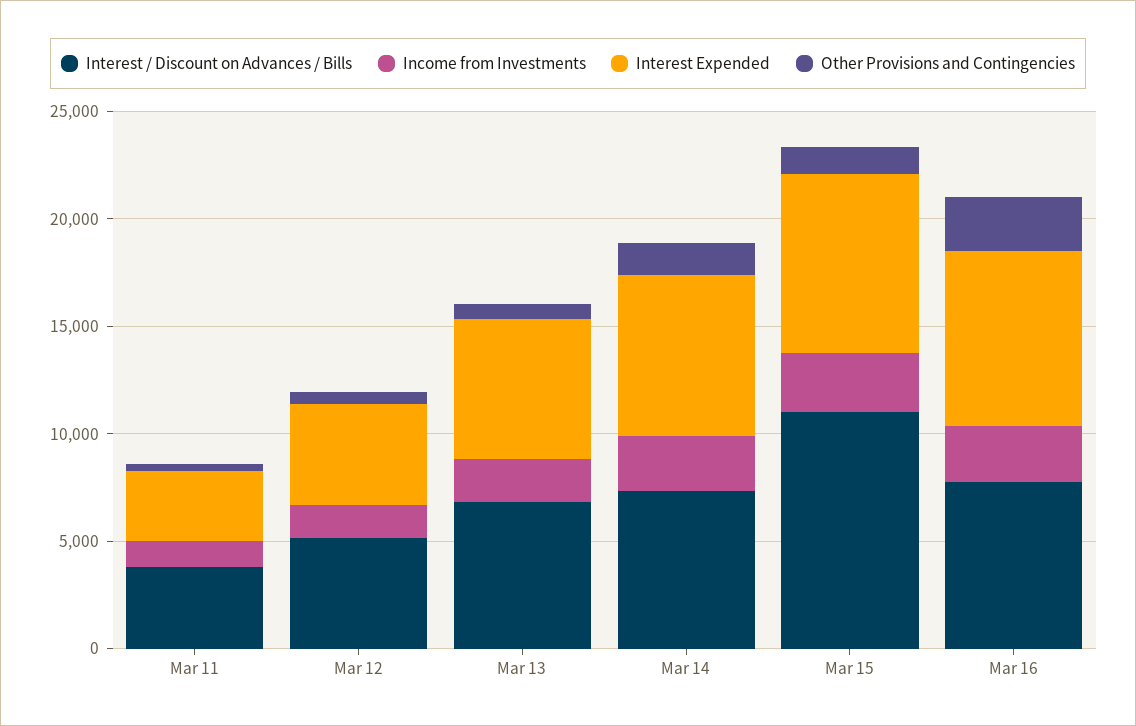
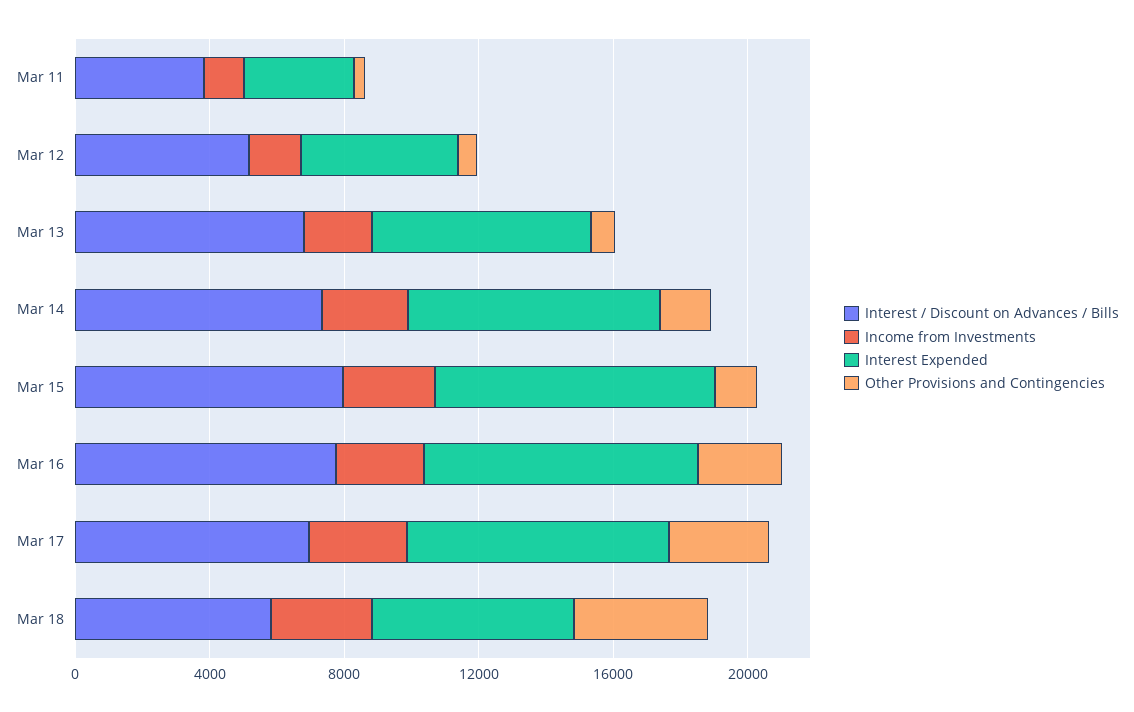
Interest / Discount on Advances / Bills, Mar 15: 11000 -> 8000
Interest / Discount on Advances / Bills, Mar 17: none -> 7000
Income from Investments, Mar 17: none -> 3000
Interest Expended, Mar 17: none -> 8000
Other Provisions and Contingencies, Mar 17: none -> 3000
Interest / Discount on Advances / Bills, Mar 18: none -> 6000
Income from Investments, Mar 18: none -> 3000
Interest Expended, Mar 18: none -> 6000
Other Provisions and Contingencies, Mar 18: none -> 4000

